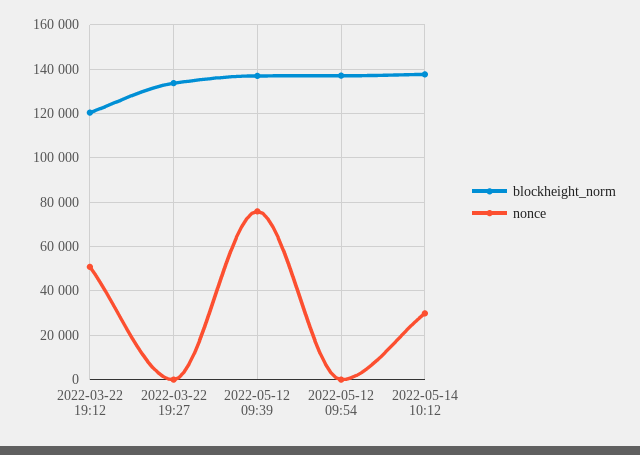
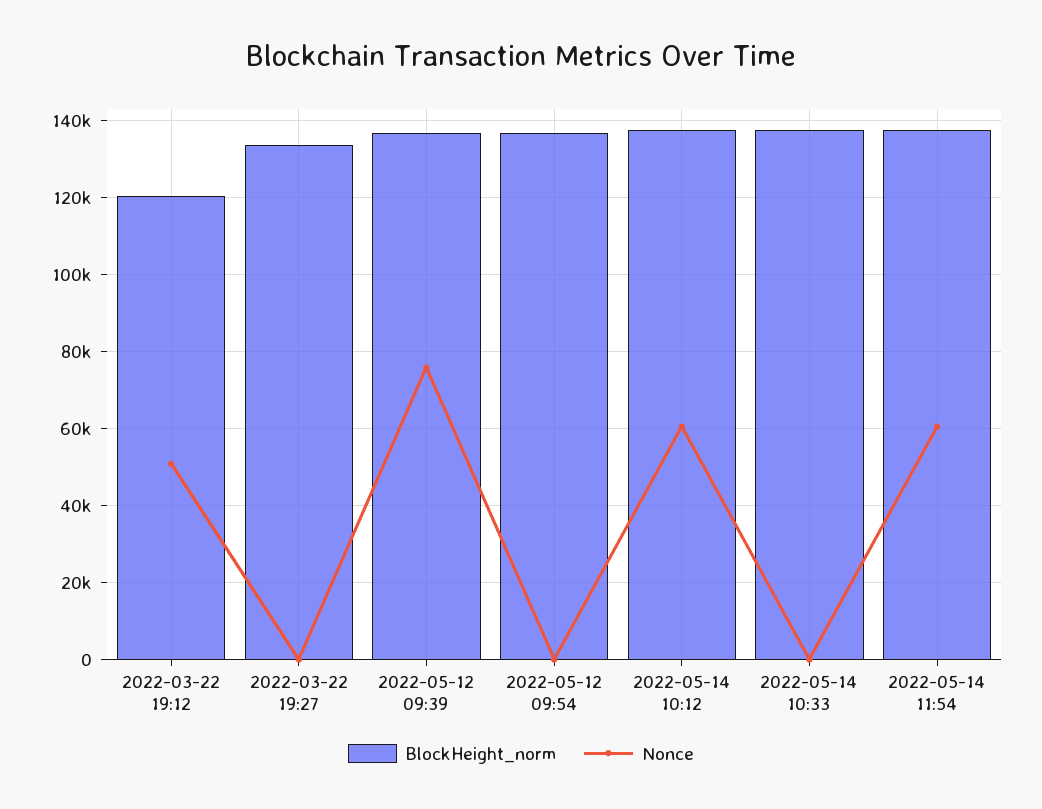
nonce, 2022-05-14 10:12: 30000 -> 60000
blockheight_norm, 2022-05-14 10:33: none -> 138000
nonce, 2022-05-14 10:33: none -> 0
blockheight_norm, 2022-05-14 11:54: none -> 138000
nonce, 2022-05-14 11:54: none -> 60000

